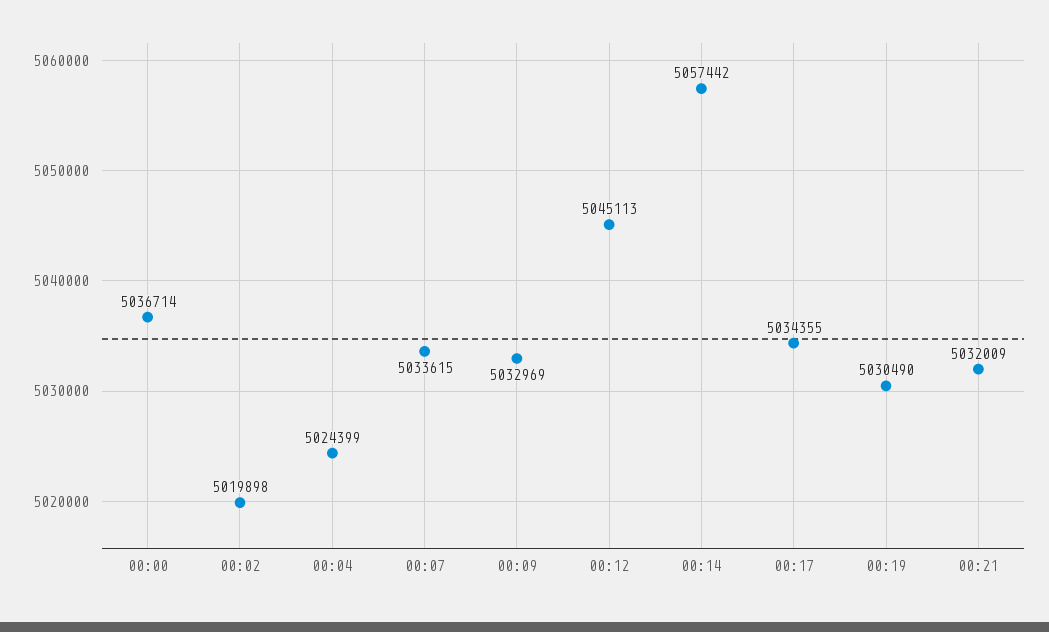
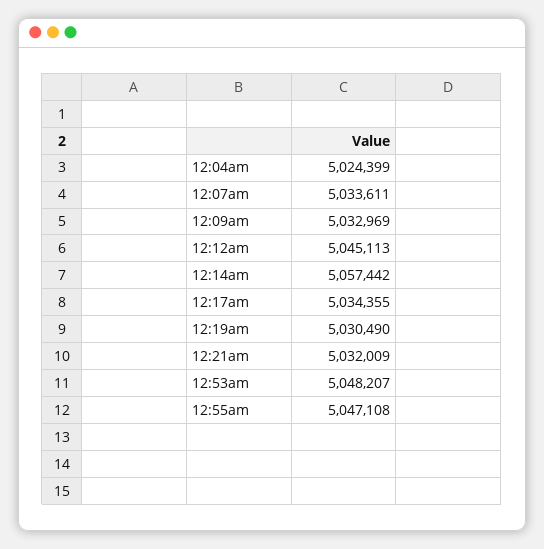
00:00: 5036714 -> none
00:02: 5019898 -> none
00:07: 5033615 -> 5033611
12:53am: none -> 5048207
12:55am: none -> 5047108

